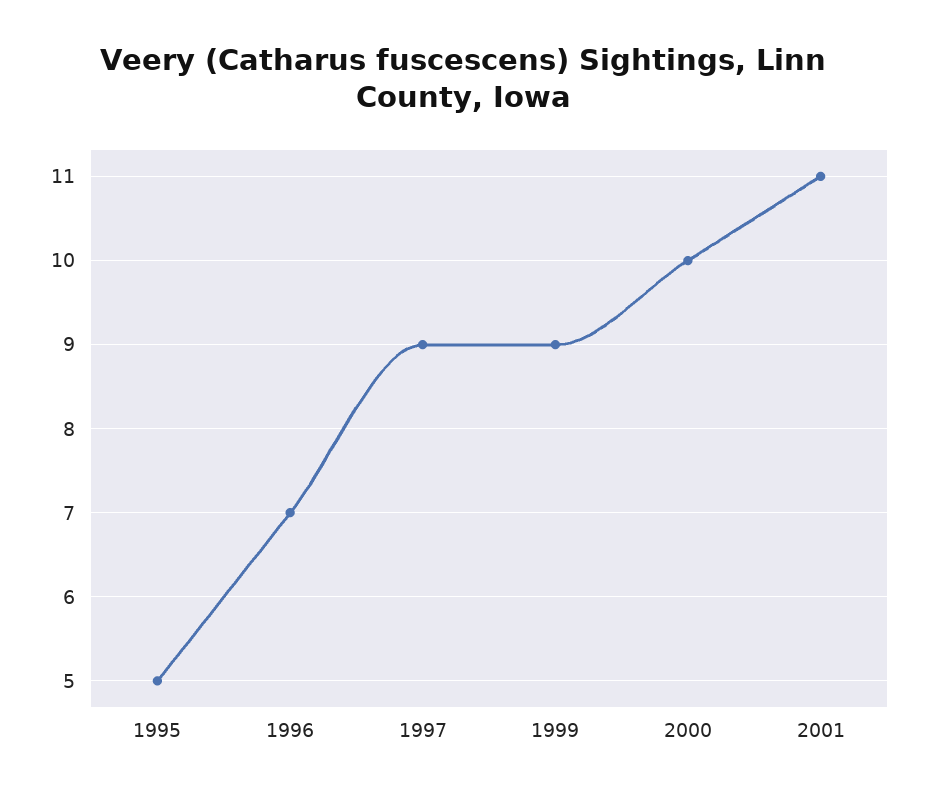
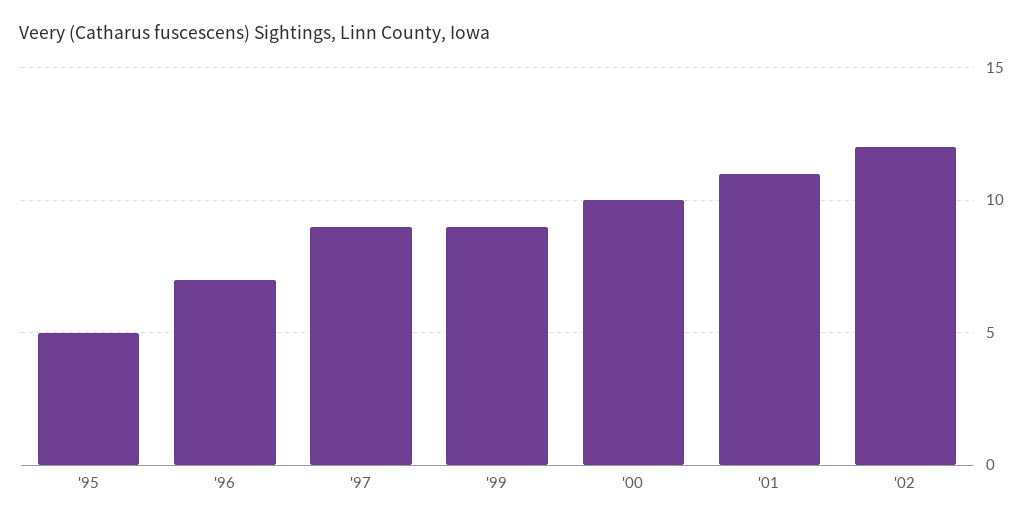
'02: none -> 12

